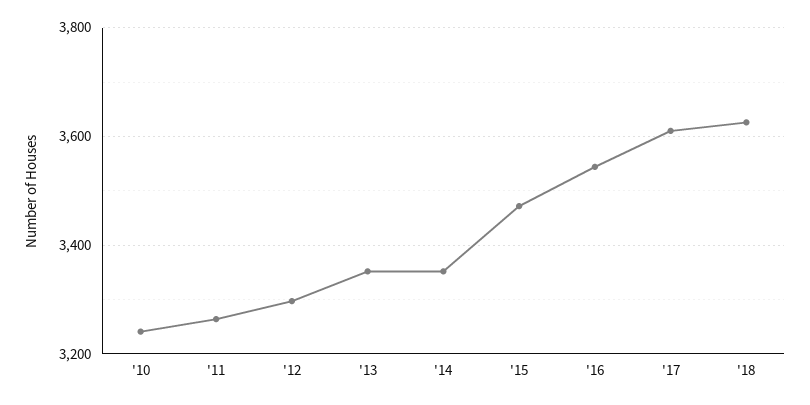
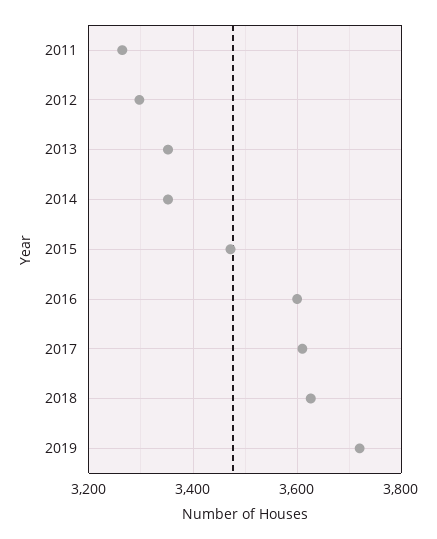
'10: 3240 -> none
'16: 3540 -> 3600
2019: none -> 3720

